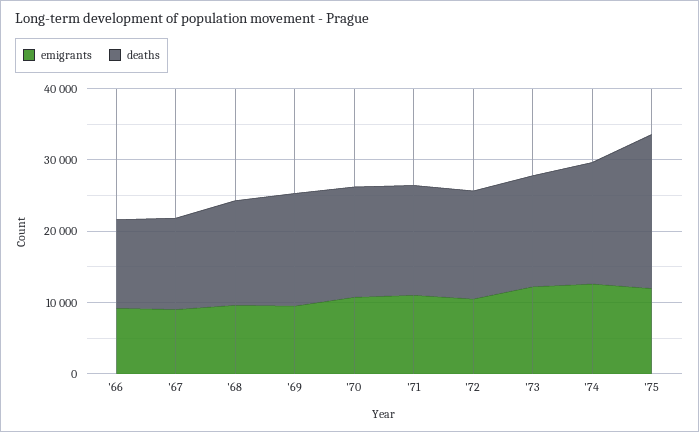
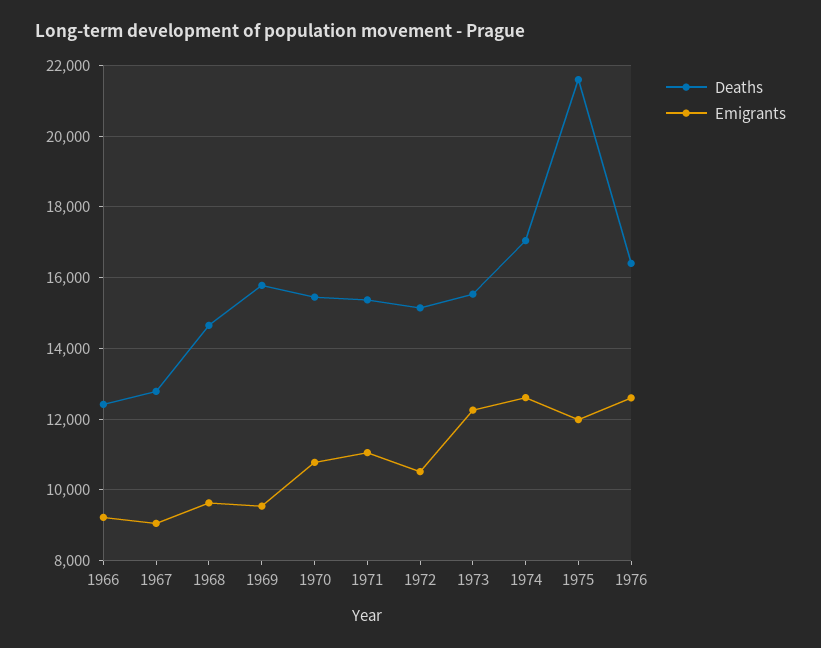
deaths, 1976: none -> 16400
emigrants, 1976: none -> 12600

